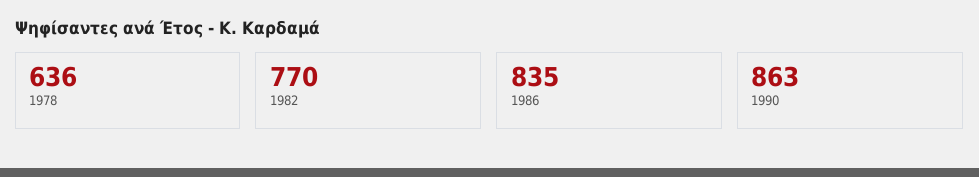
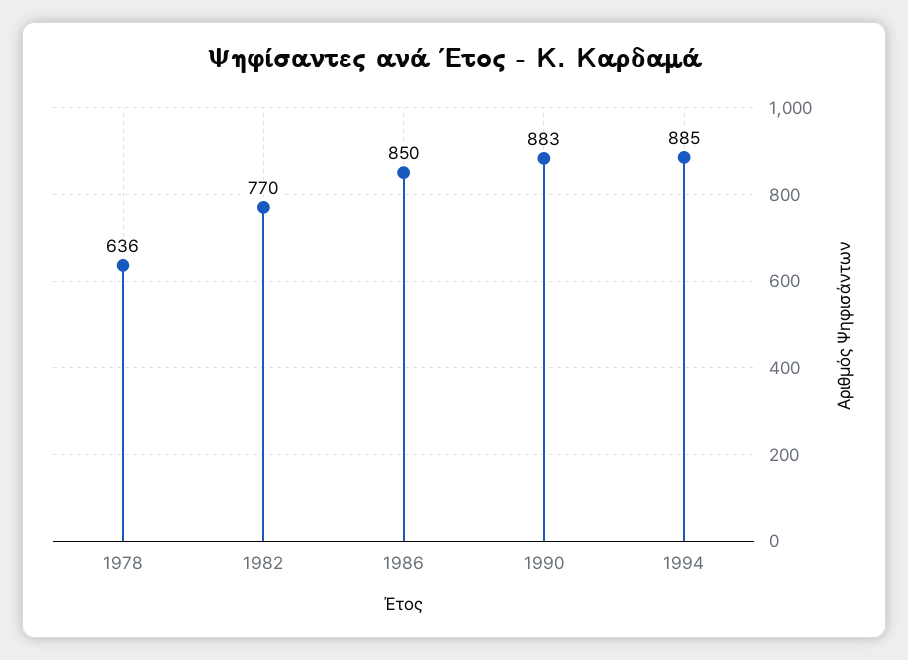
1986: 835 -> 850
1990: 863 -> 883
1994: none -> 885

